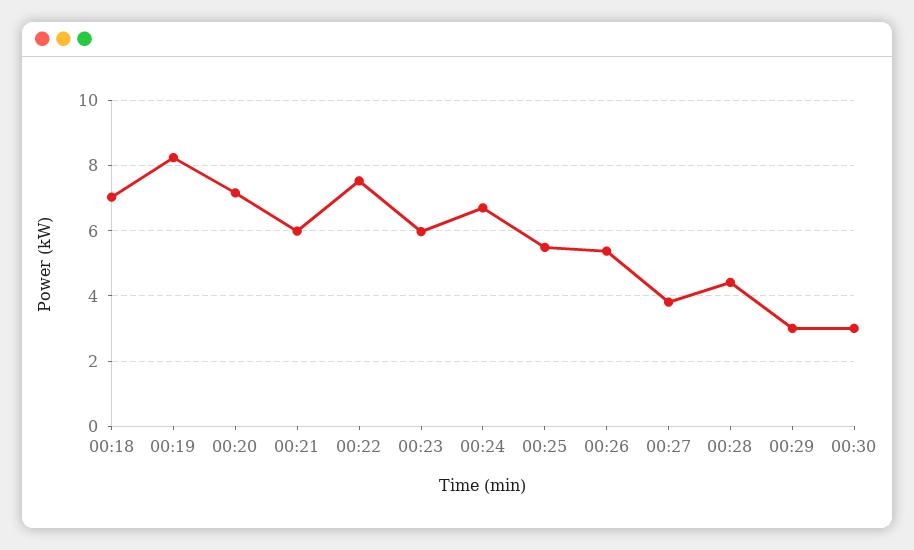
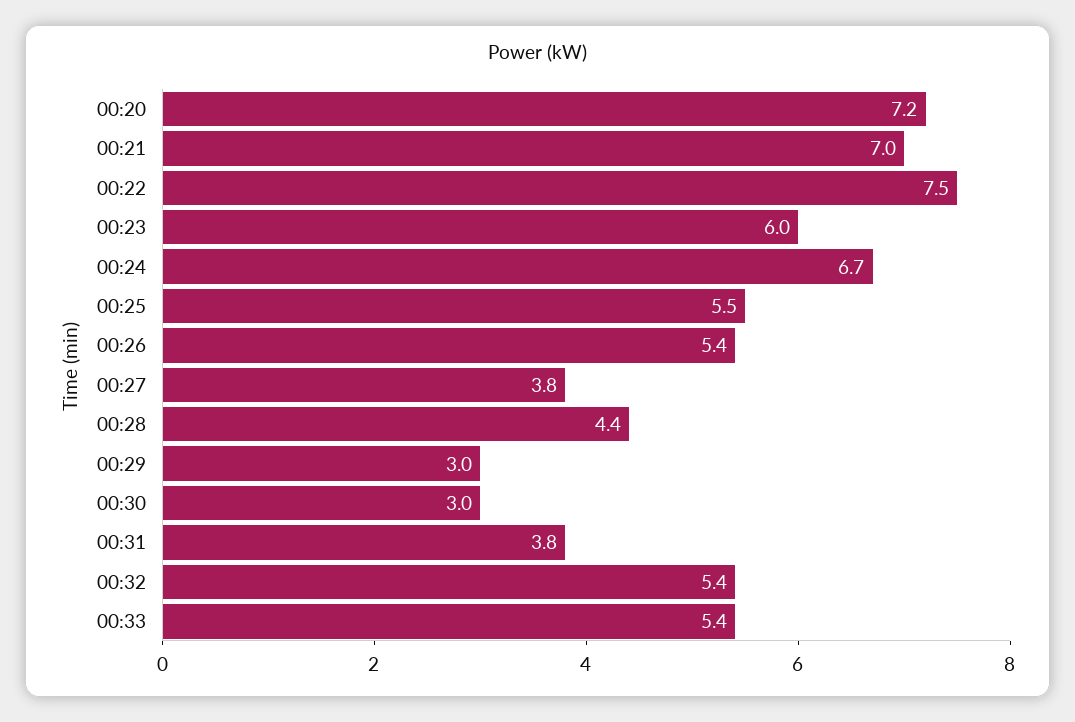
00:18: 7 -> none
00:19: 8.2 -> none
00:21: 6 -> 7
00:31: none -> 3.8
00:32: none -> 5.4
00:33: none -> 5.4

